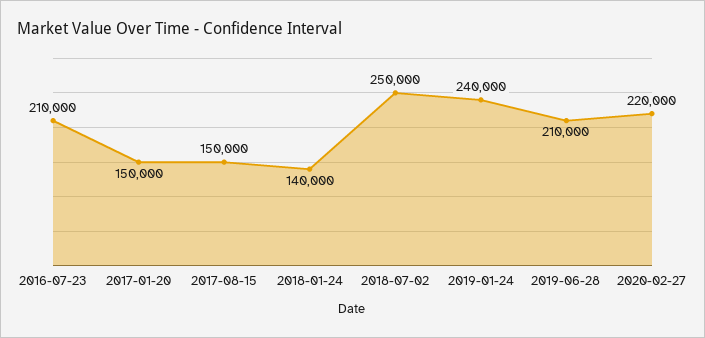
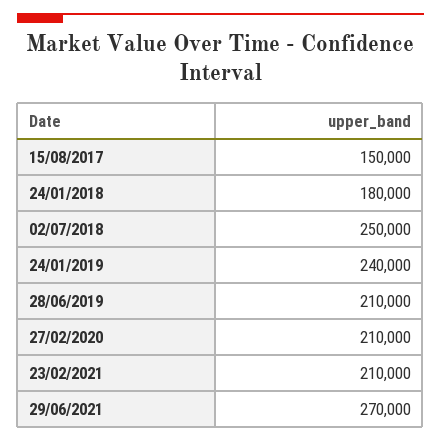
2016-07-23: 210000 -> none
2017-01-20: 150000 -> none
2018-01-24: 140000 -> 180000
2020-02-27: 220000 -> 210000
23/02/2021: none -> 210000
29/06/2021: none -> 270000

